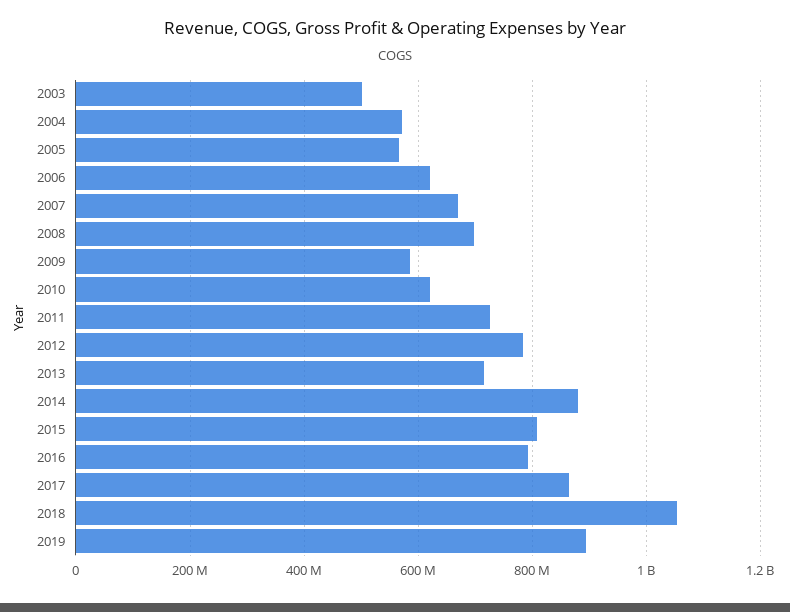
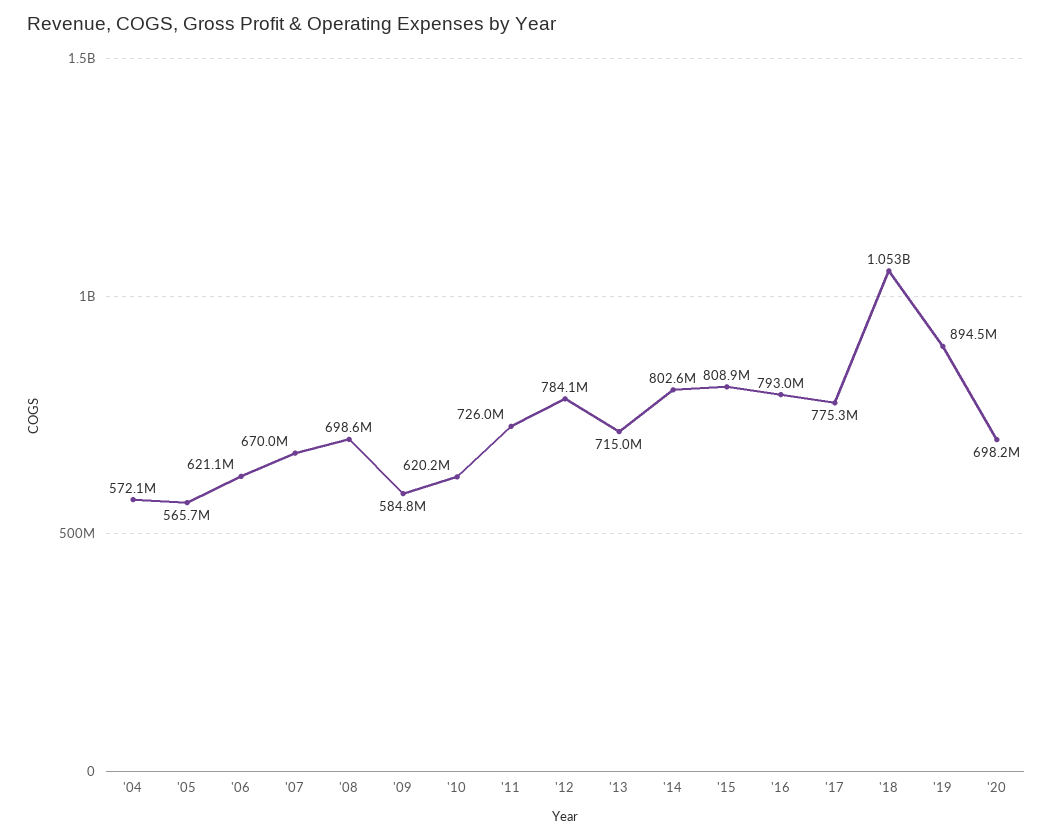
2003: 500000000 -> none
2014: 880000000 -> 802600000
2017: 860000000 -> 775300000
'20: none -> 698200000

